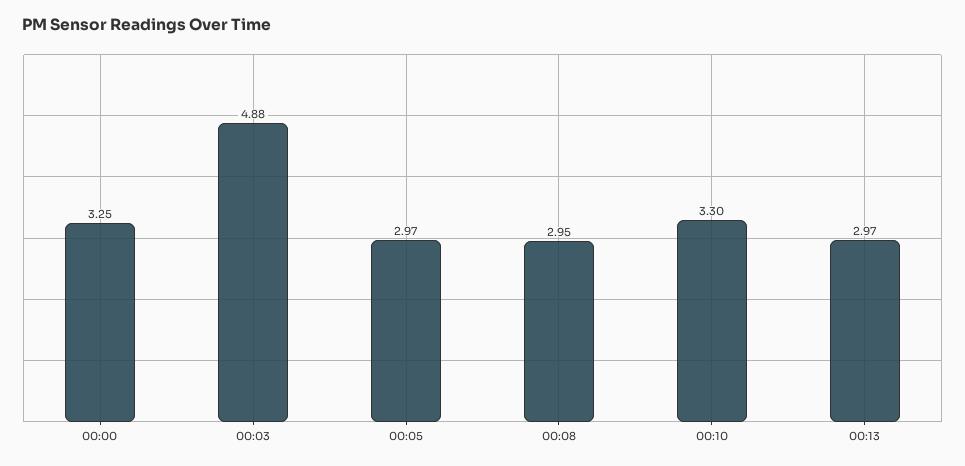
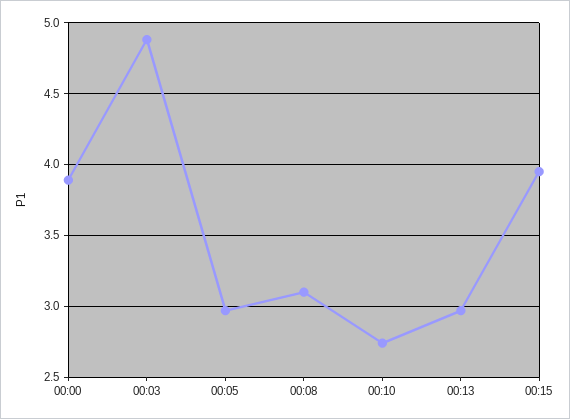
00:00: 3.25 -> 3.9
00:08: 2.95 -> 3.1
00:10: 3.3 -> 2.75
00:15: none -> 3.95

